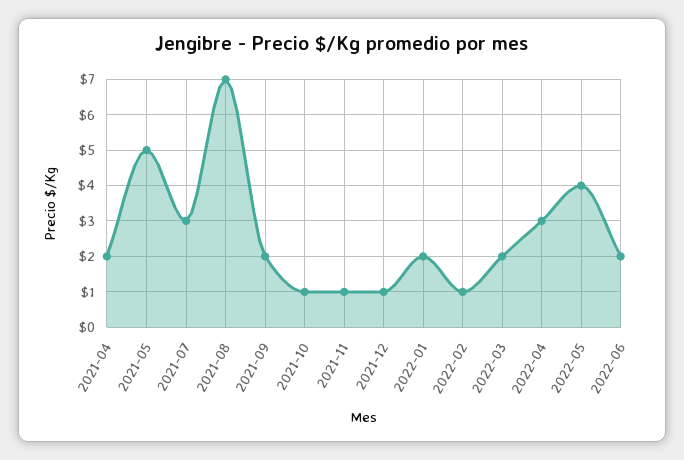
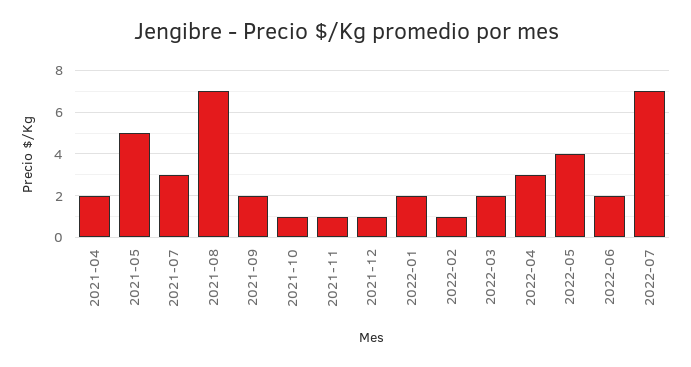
2022-07: none -> 7

